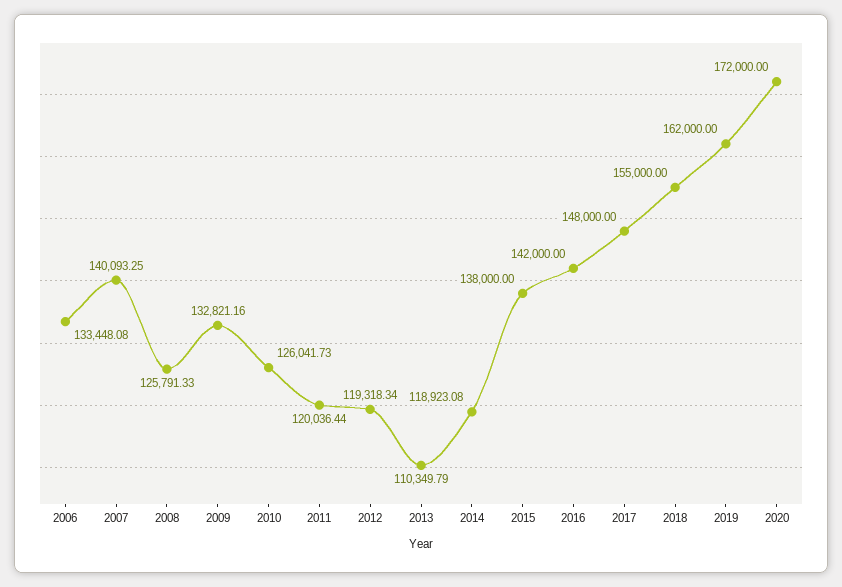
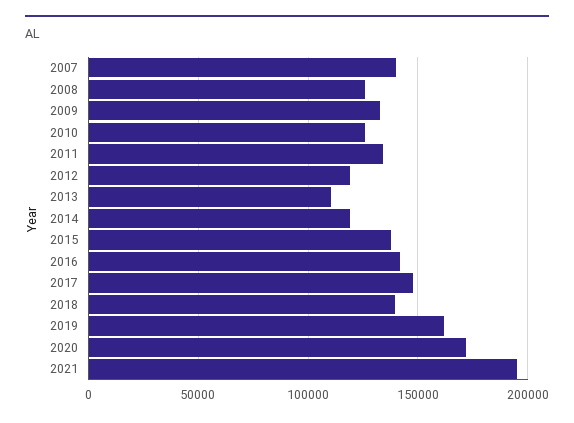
2006: 133448.08 -> none
2011: 120036.44 -> 135000
2018: 155000 -> 140000
2021: none -> 195000

